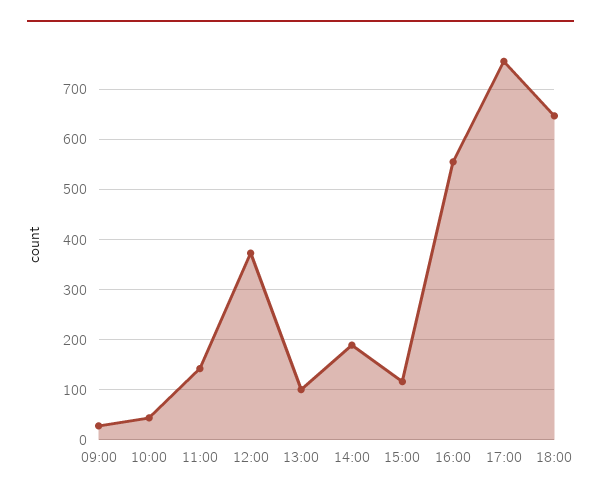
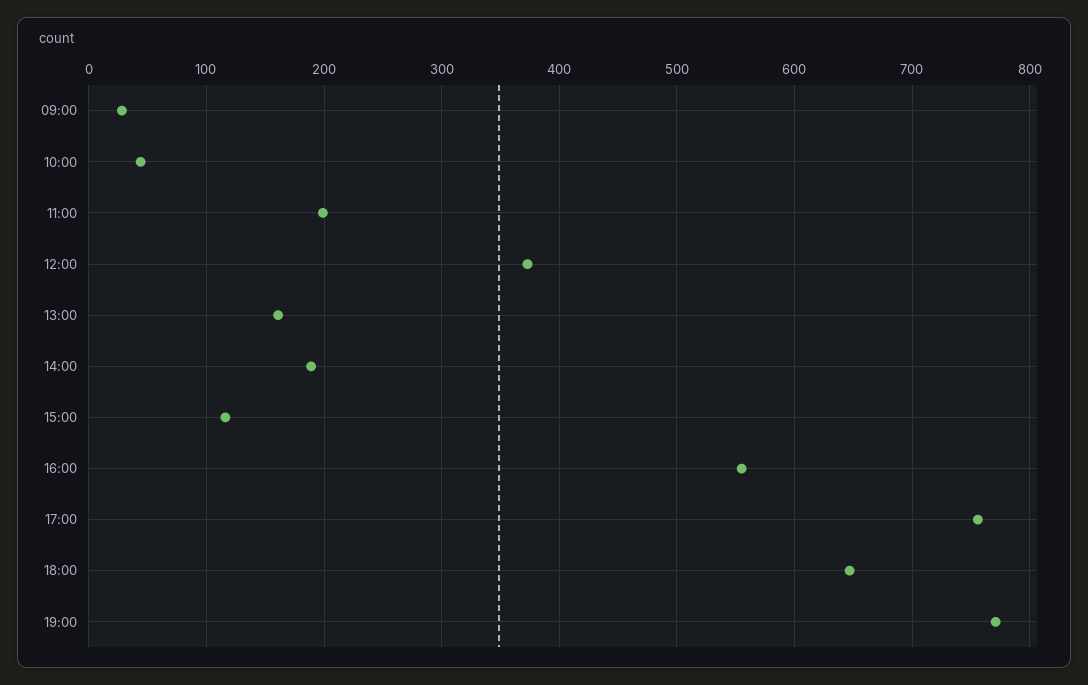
11:00: 140 -> 200
13:00: 100 -> 160
19:00: none -> 770

